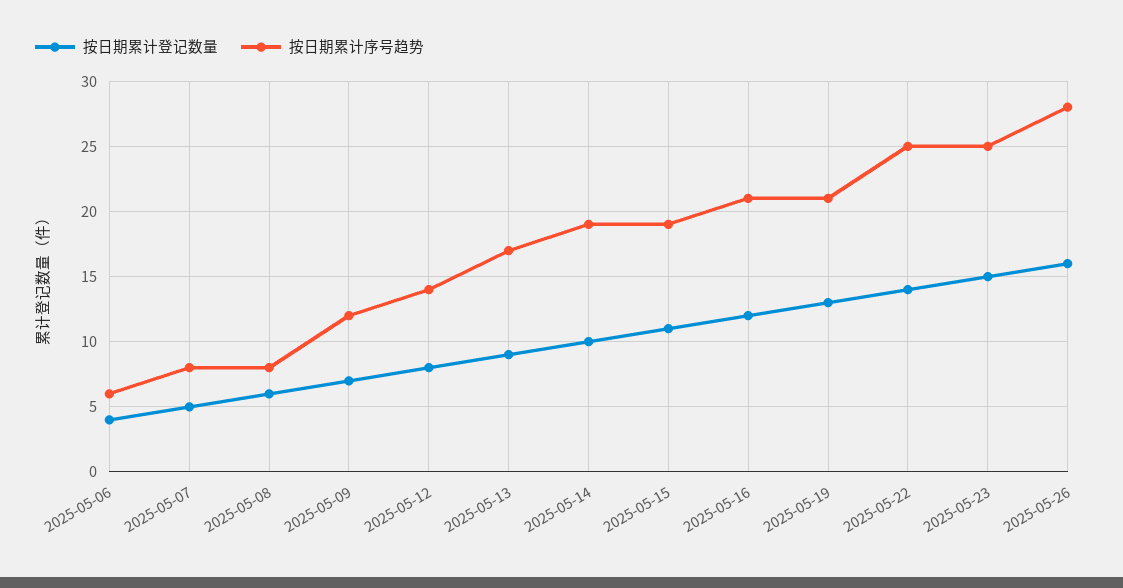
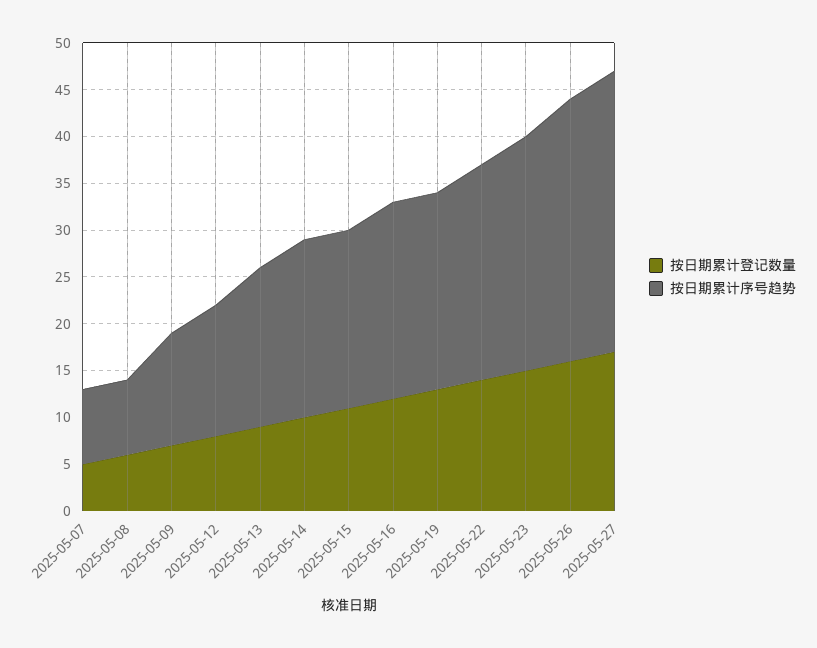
按日期累计登记数量, 2025-05-06: 4 -> none
按日期累计序号趋势, 2025-05-06: 6 -> none
按日期累计序号趋势, 2025-05-22: 25 -> 23
按日期累计登记数量, 2025-05-27: none -> 17
按日期累计序号趋势, 2025-05-27: none -> 30

